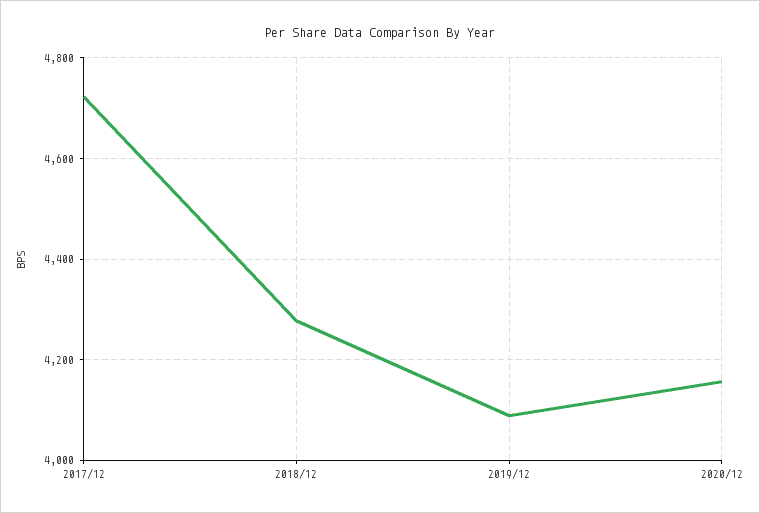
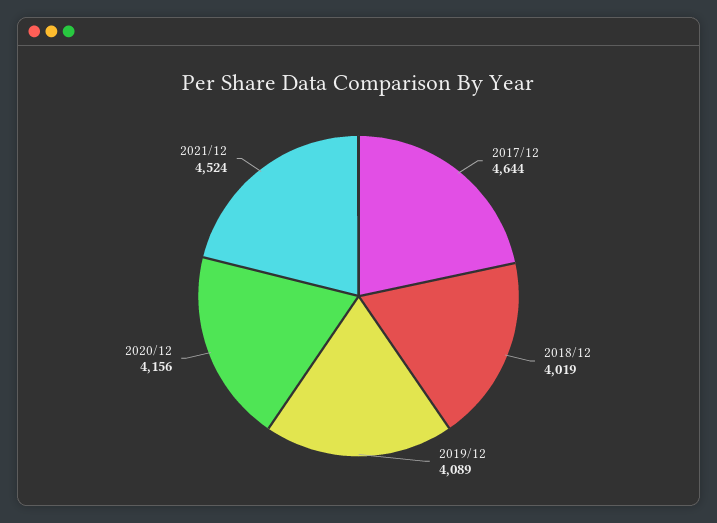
2017/12: 4720 -> 4644
2018/12: 4280 -> 4019
2021/12: none -> 4524

